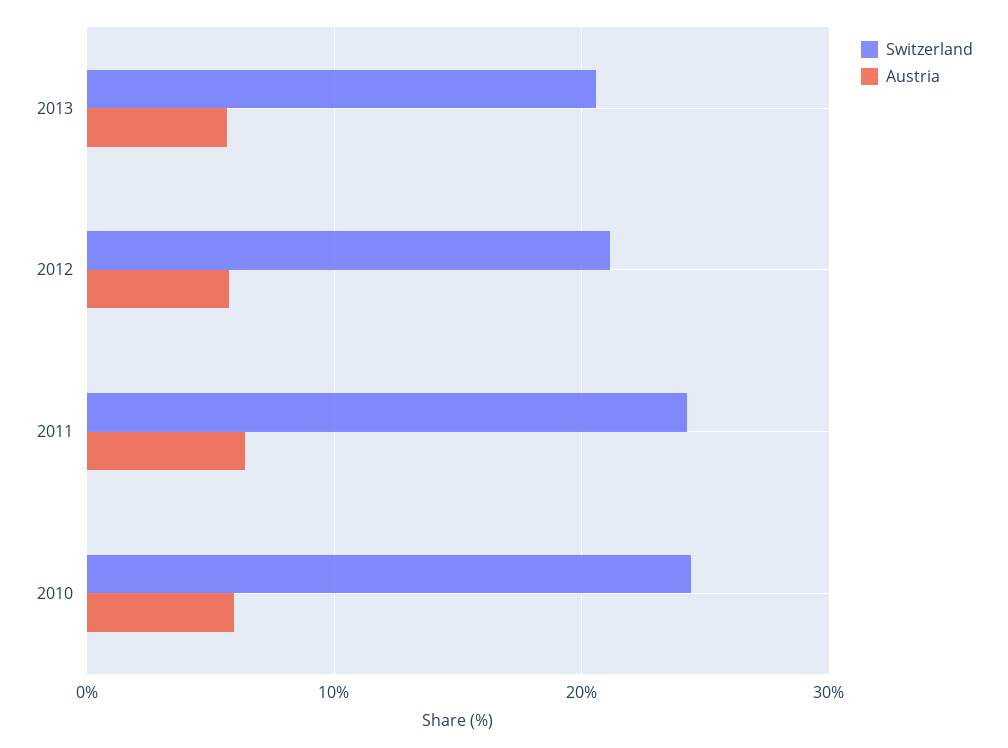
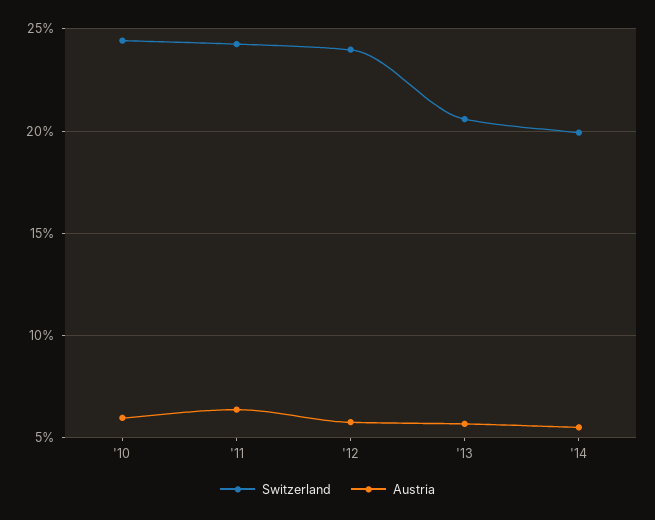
Switzerland, 2012: 21 -> 24
Switzerland, '14: none -> 20
Austria, '14: none -> 5.5

